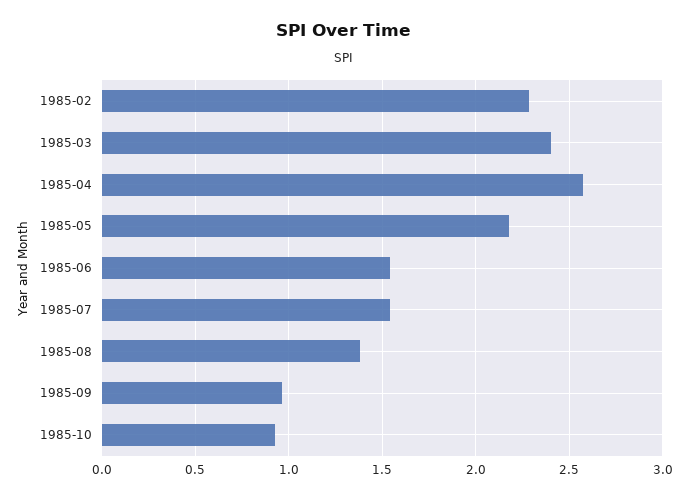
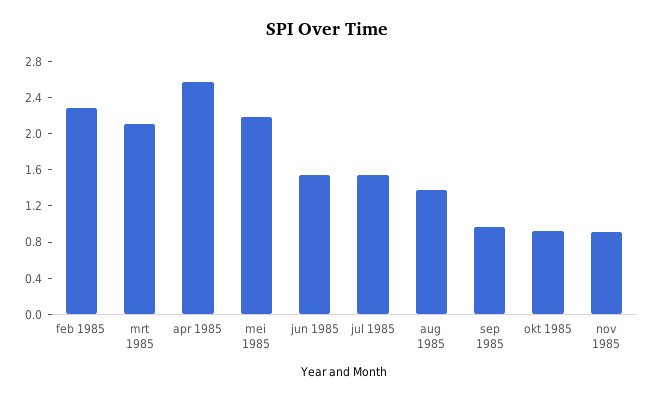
1985-03: 2.4 -> 2.1
nov 1985: none -> 0.9

